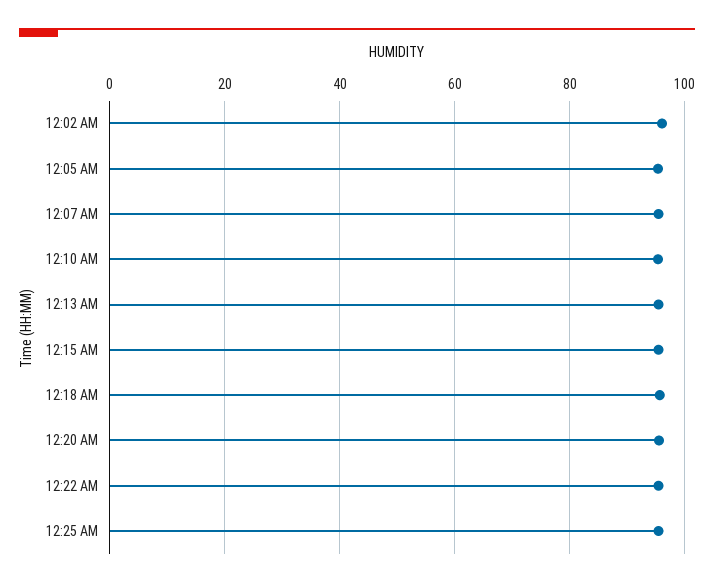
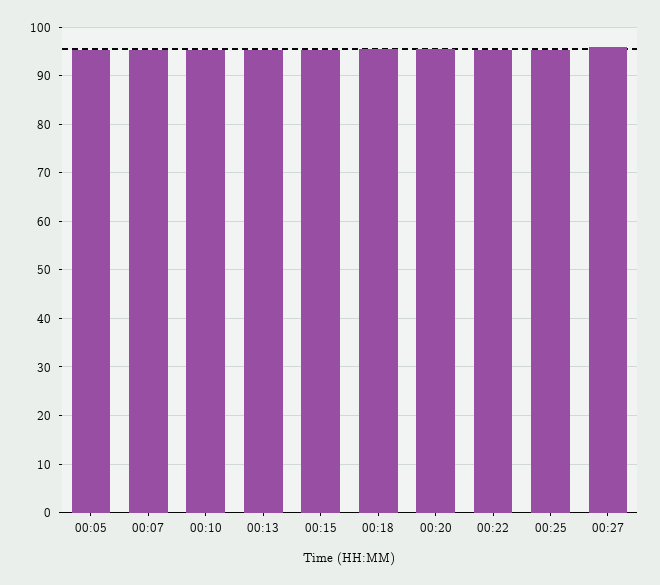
12:02 AM: 96 -> none
00:27: none -> 96

